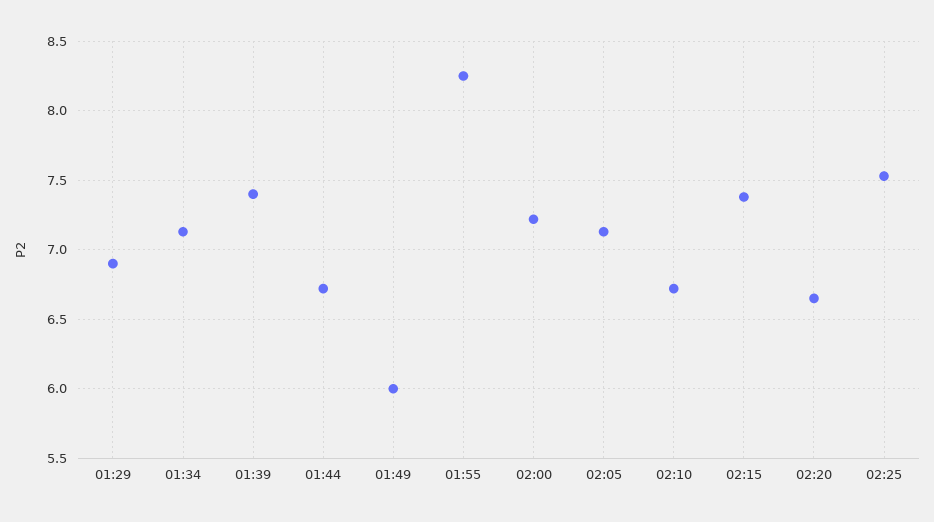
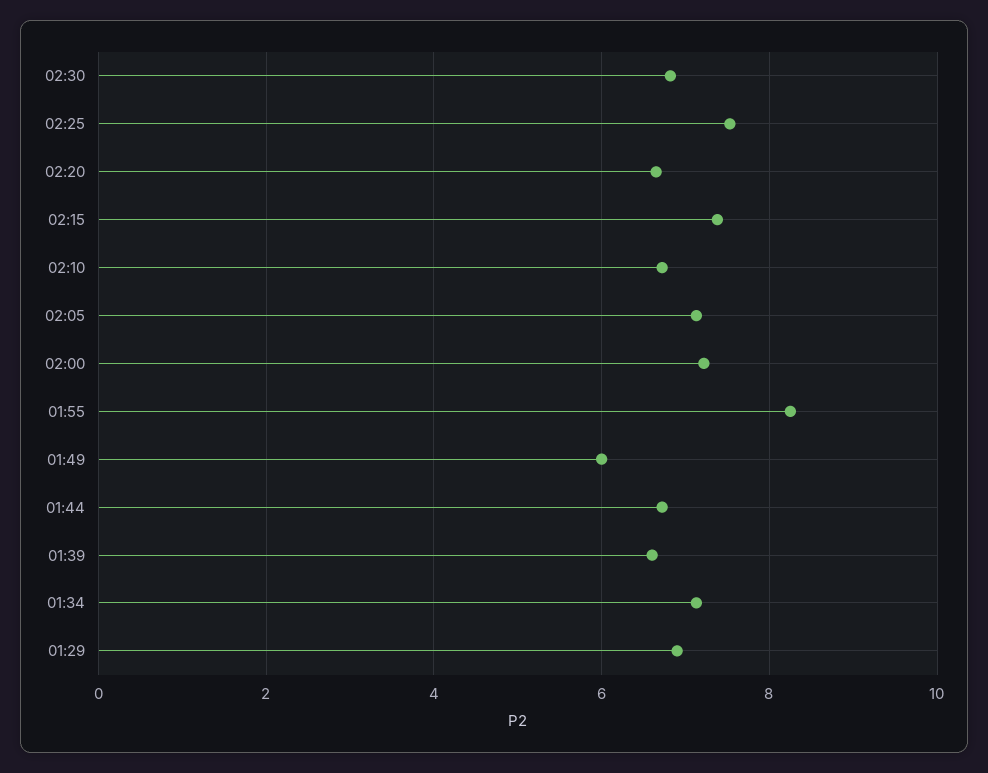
01:39: 7.4 -> 6.6
02:30: none -> 6.8

